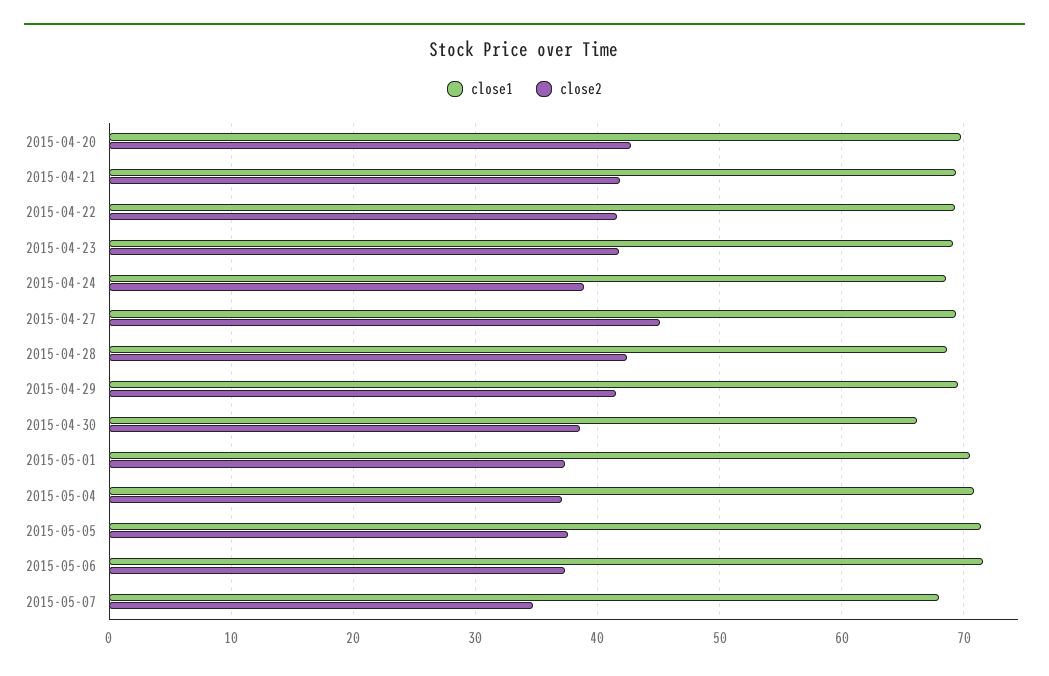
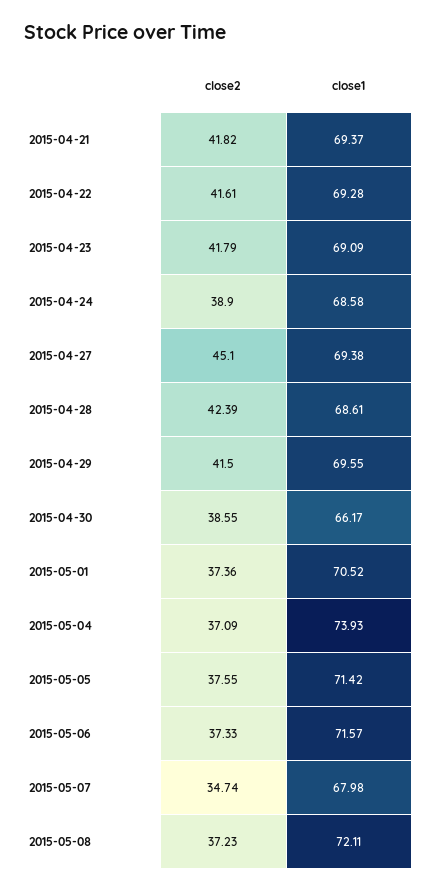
close1, 2015-04-20: 70 -> none
close2, 2015-04-20: 43 -> none
close1, 2015-05-04: 71 -> 73.93
close2, 2015-05-08: none -> 37.23
close1, 2015-05-08: none -> 72.11

